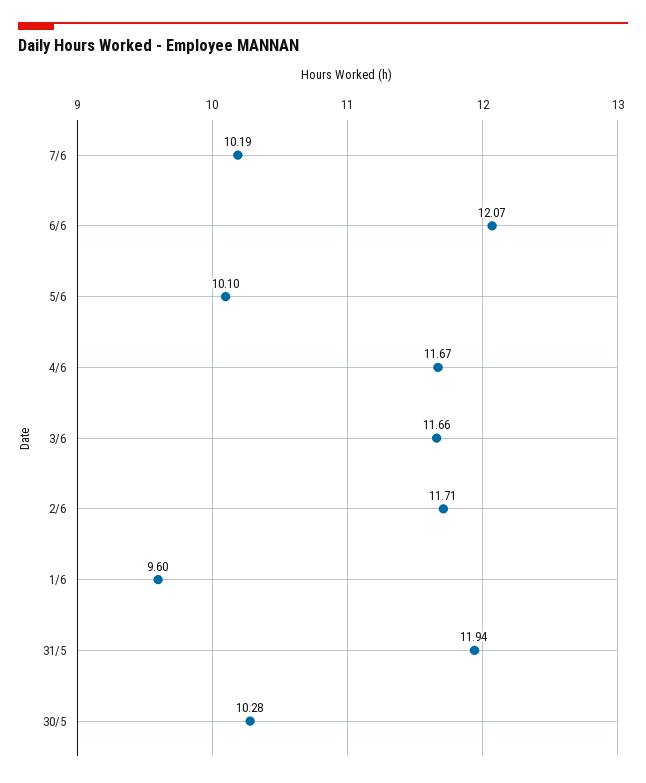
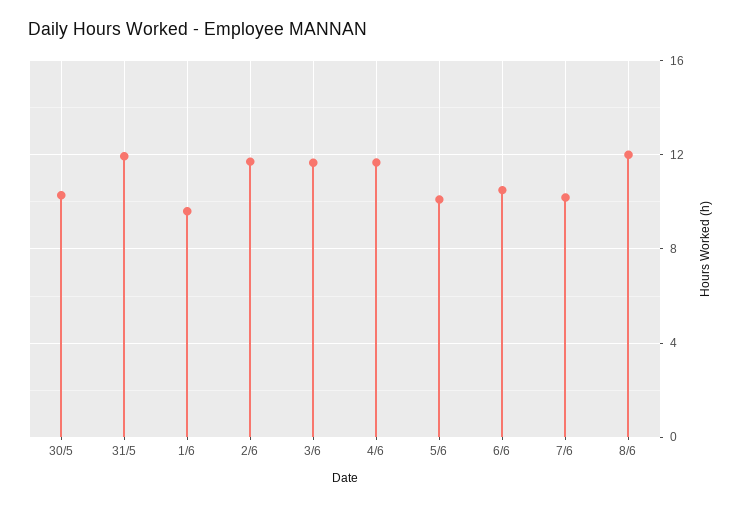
6/6: 12.07 -> 10.5
8/6: none -> 12

